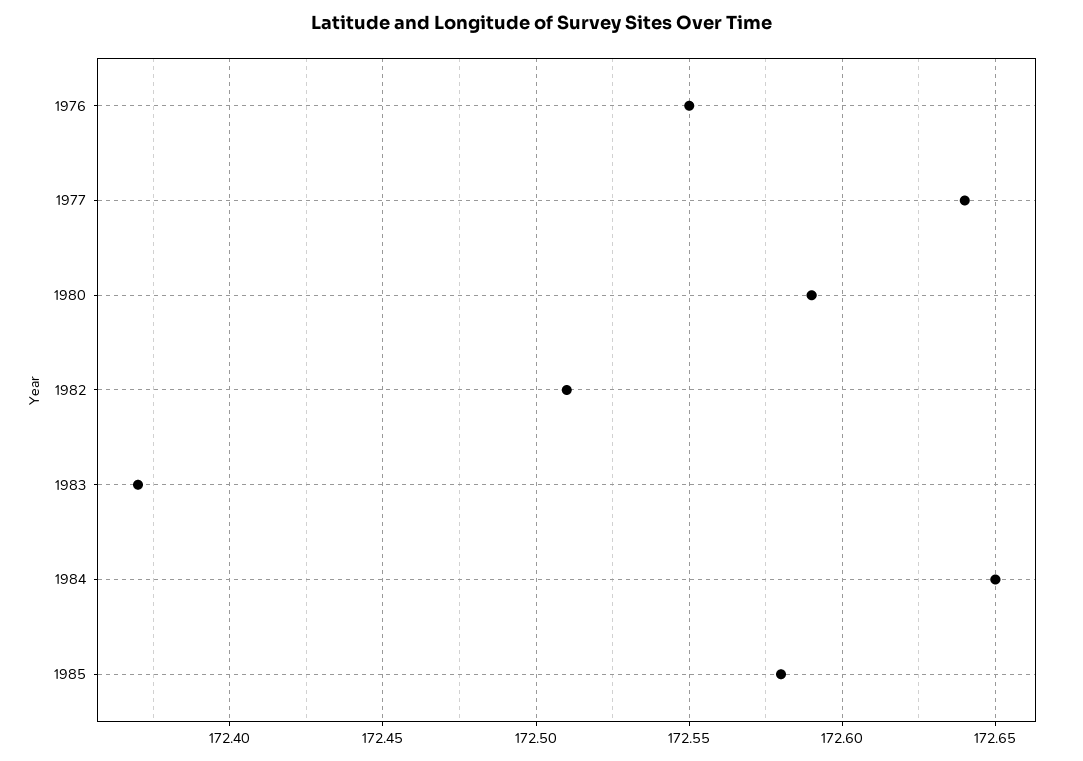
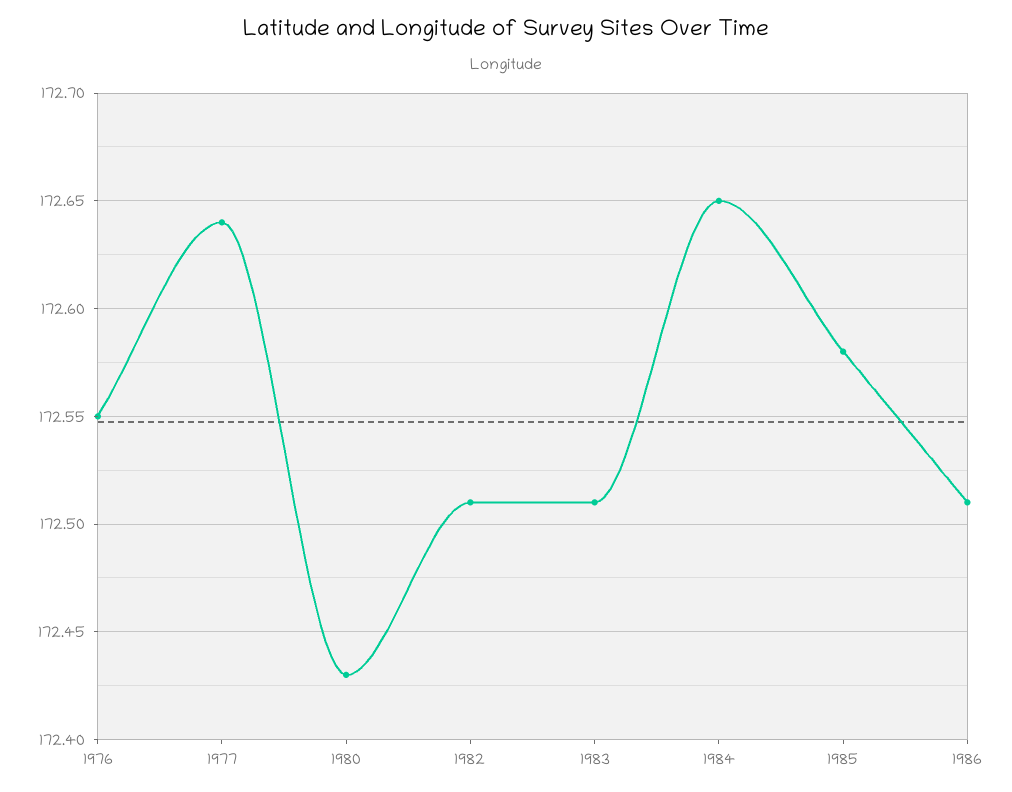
1980: 172.59 -> 172.43
1983: 172.37 -> 172.51
1986: none -> 172.51

